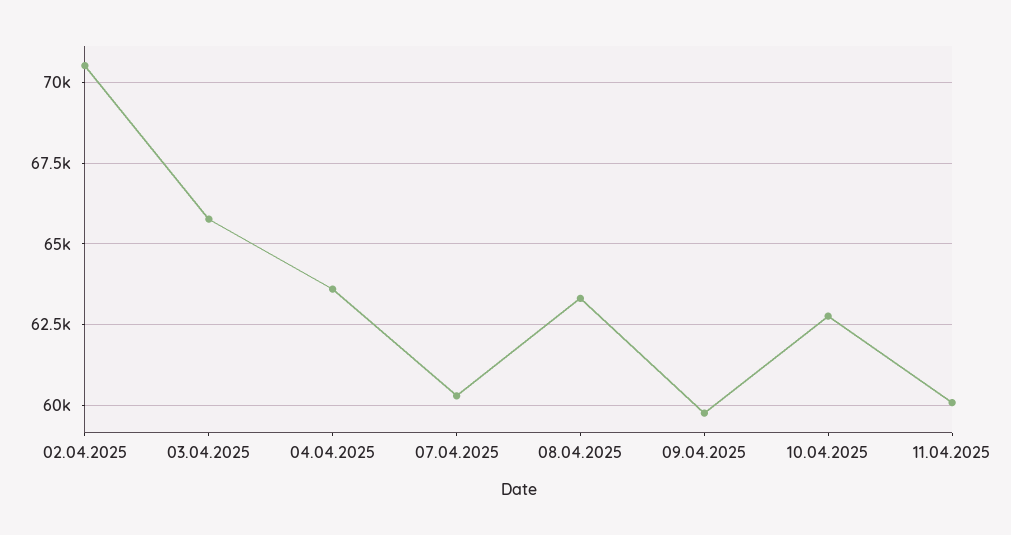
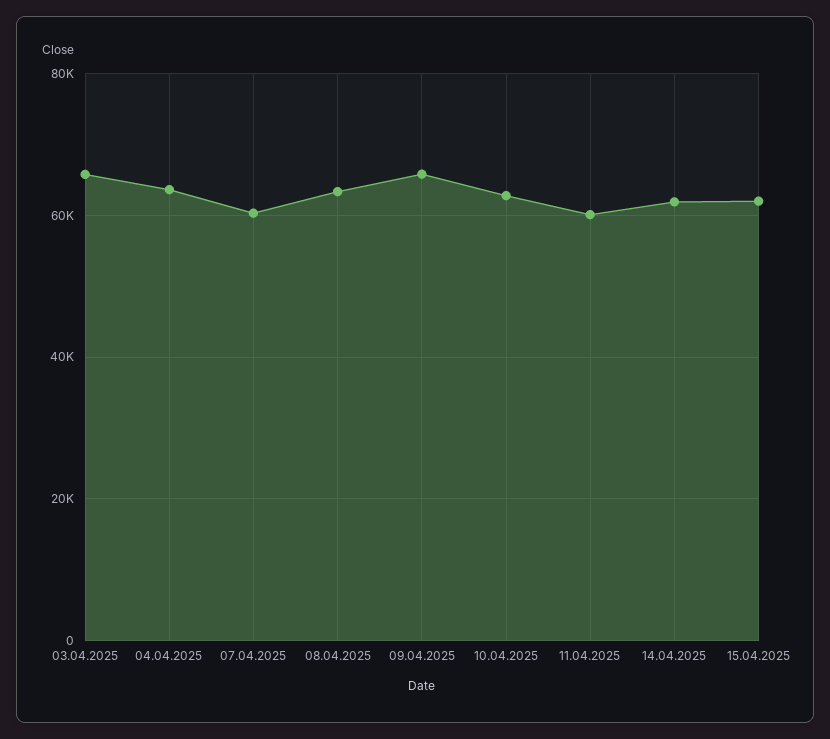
02.04.2025: 70500 -> none
09.04.2025: 59750 -> 66000
14.04.2025: none -> 62000
15.04.2025: none -> 62000

